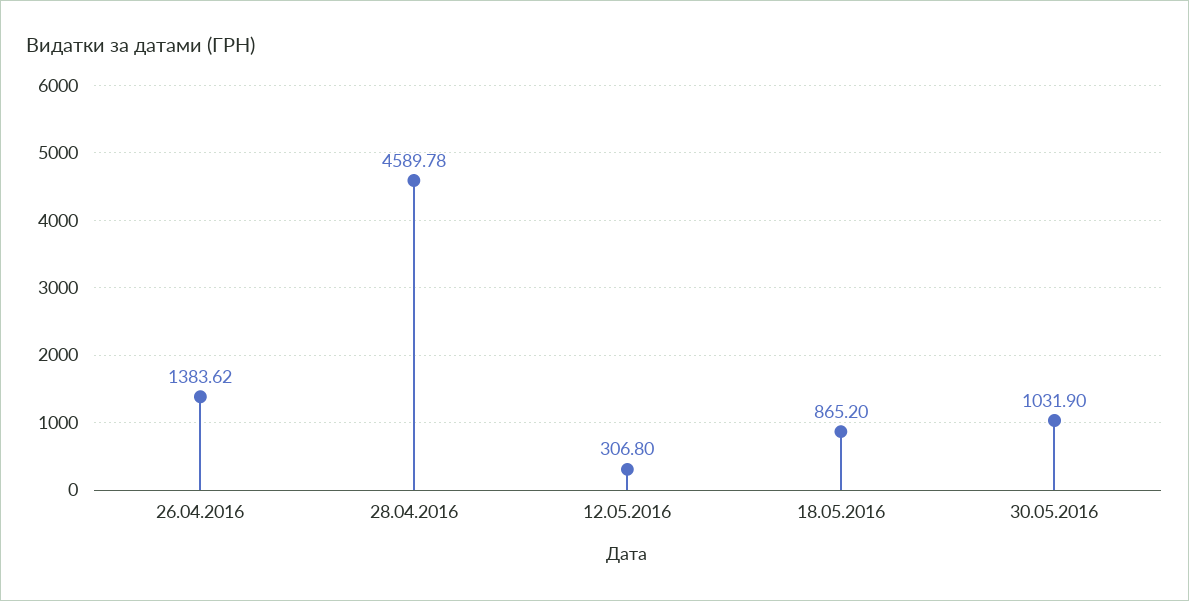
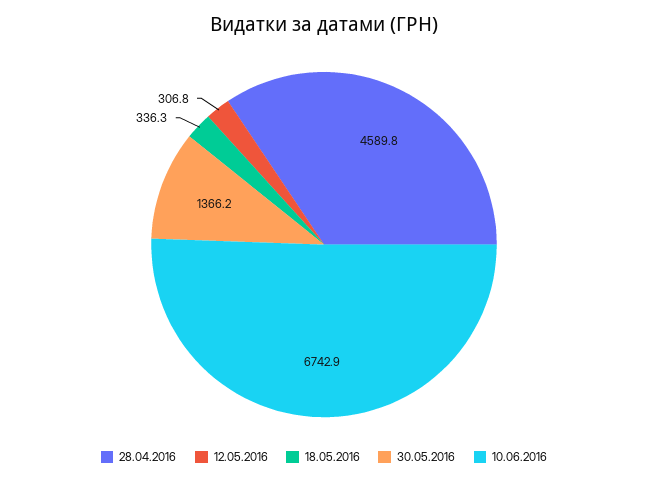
26.04.2016: 1383.62 -> none
18.05.2016: 865.2 -> 336.3
30.05.2016: 1031.9 -> 1366.2
10.06.2016: none -> 6742.9

